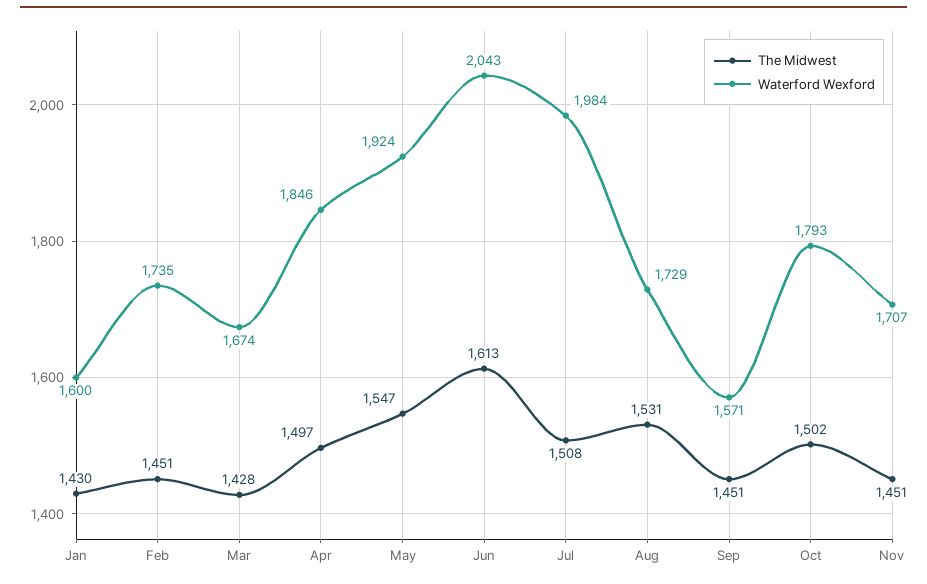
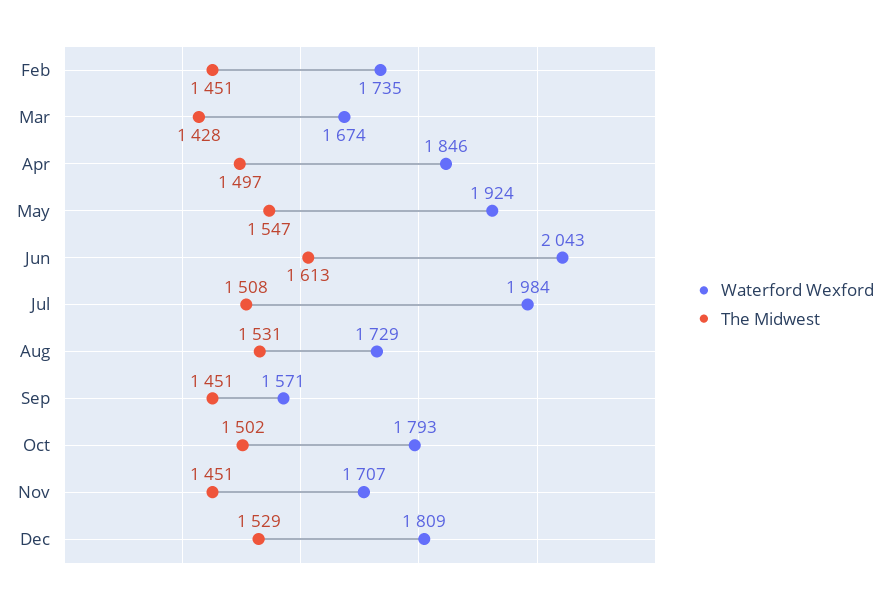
The Midwest, Jan: 1430 -> none
Waterford Wexford, Jan: 1600 -> none
Waterford Wexford, Dec: none -> 1809
The Midwest, Dec: none -> 1529

